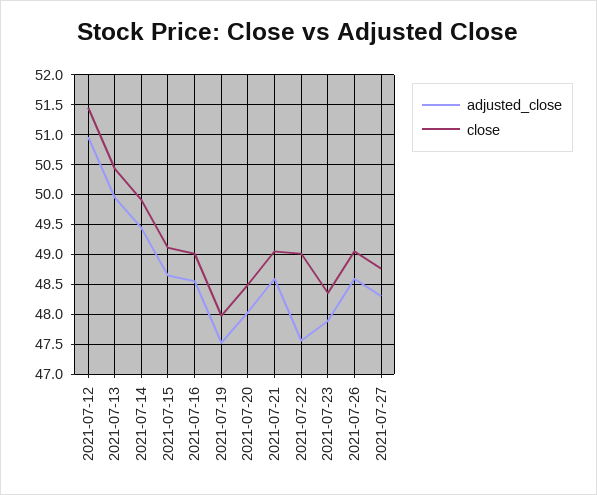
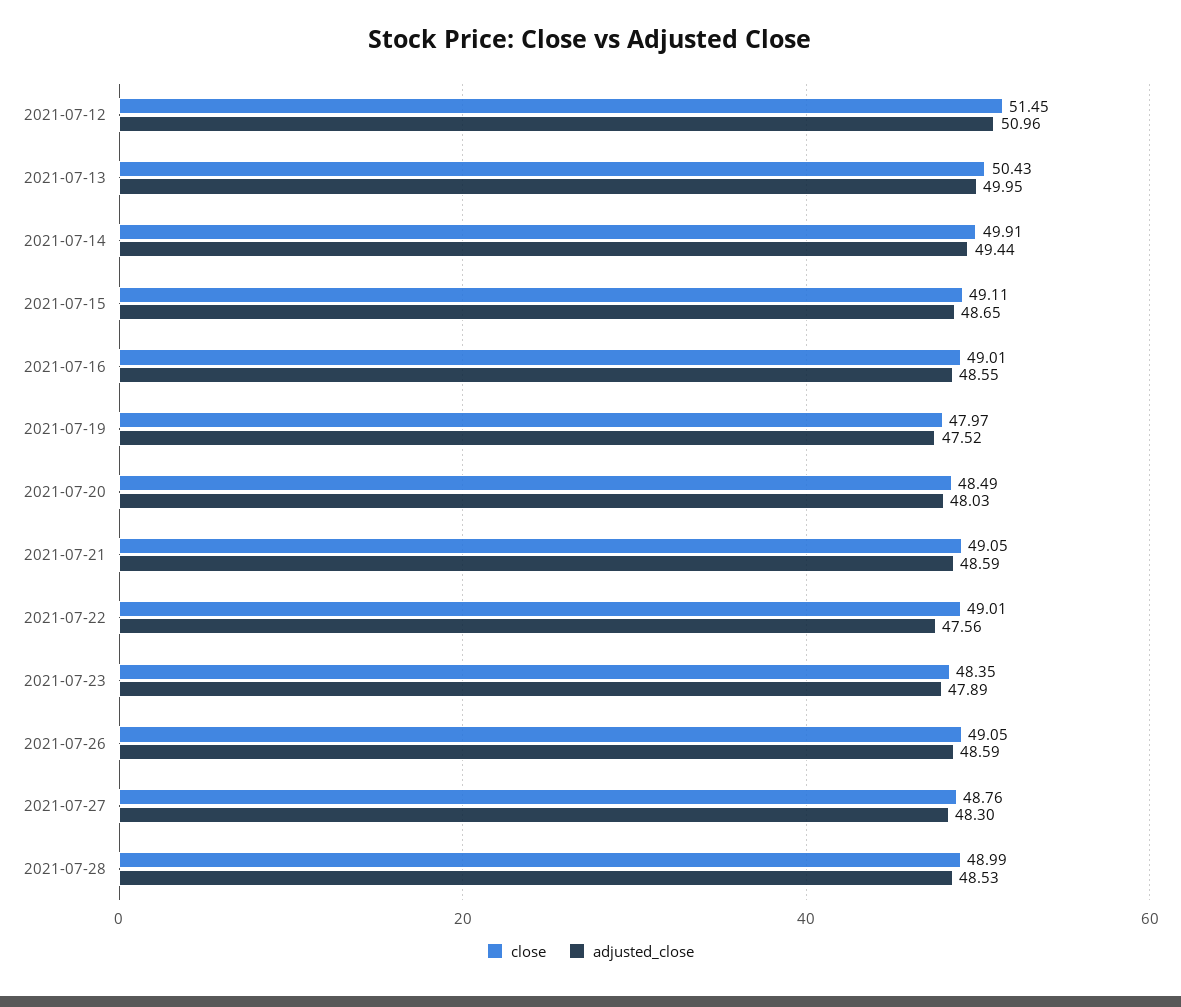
close, 2021-07-28: none -> 48.99
adjusted_close, 2021-07-28: none -> 48.53

